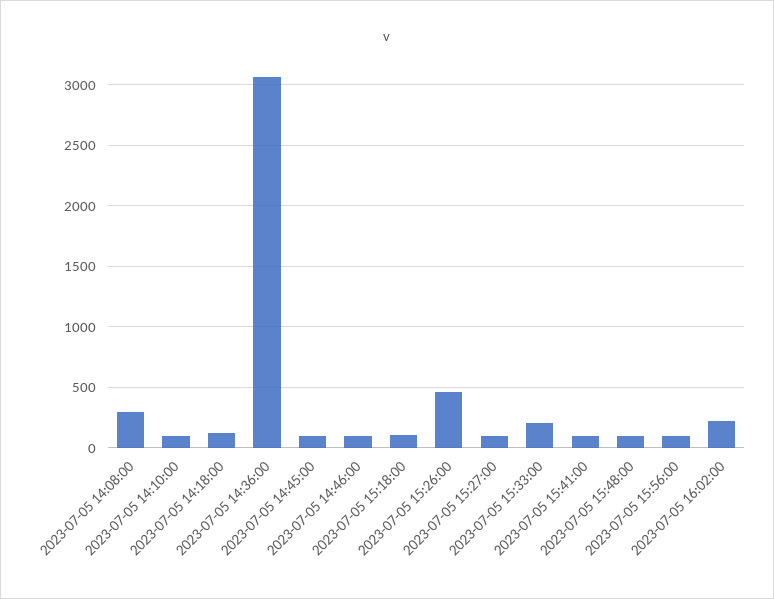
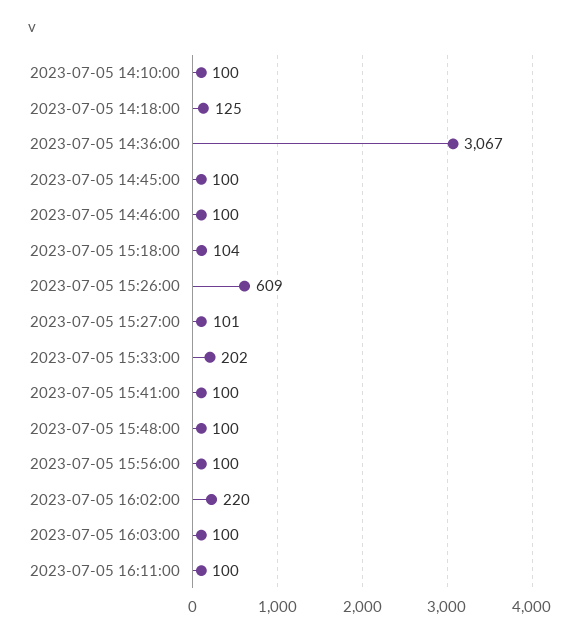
2023-07-05 14:08:00: 300 -> none
2023-07-05 15:26:00: 450 -> 609
2023-07-05 16:03:00: none -> 100
2023-07-05 16:11:00: none -> 100

